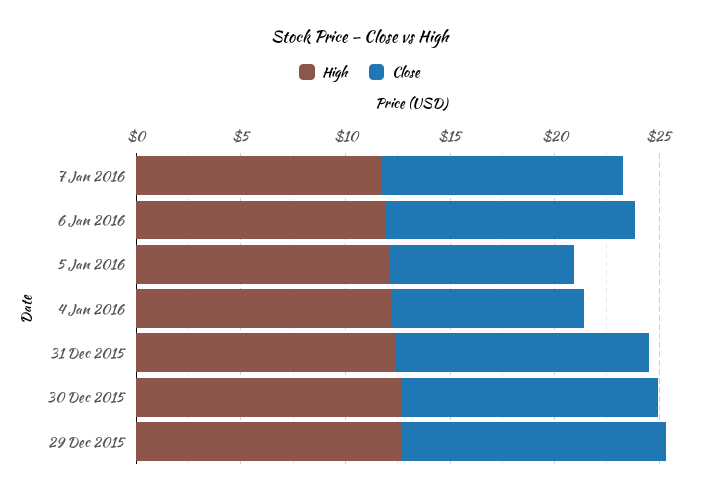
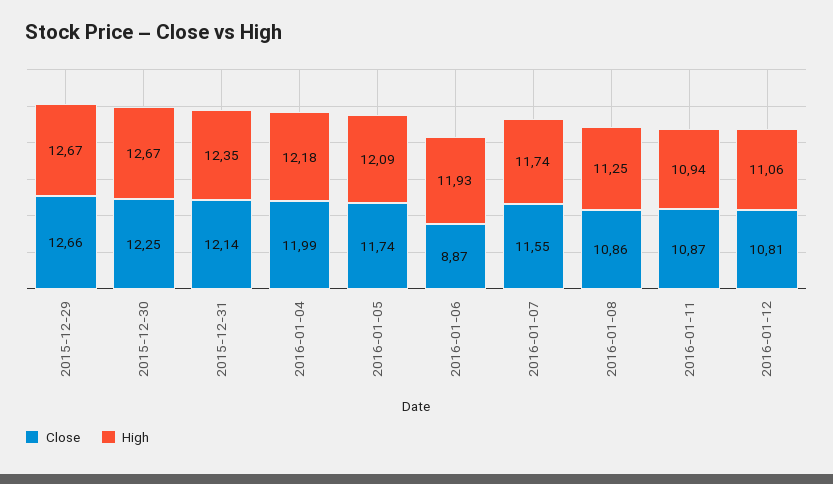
Close, 6 Jan 2016: 12 -> 8.87
Close, 5 Jan 2016: 9 -> 11.74
Close, 4 Jan 2016: 9 -> 11.99
Close, 2016-01-08: none -> 10.86
High, 2016-01-08: none -> 11.25
Close, 2016-01-11: none -> 10.87
High, 2016-01-11: none -> 10.94
Close, 2016-01-12: none -> 10.81
High, 2016-01-12: none -> 11.06

